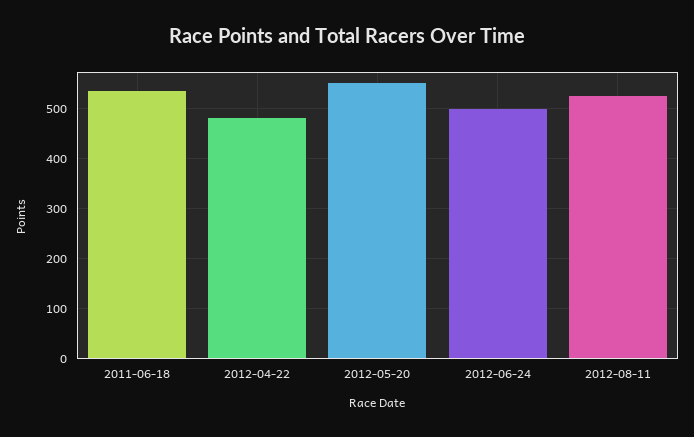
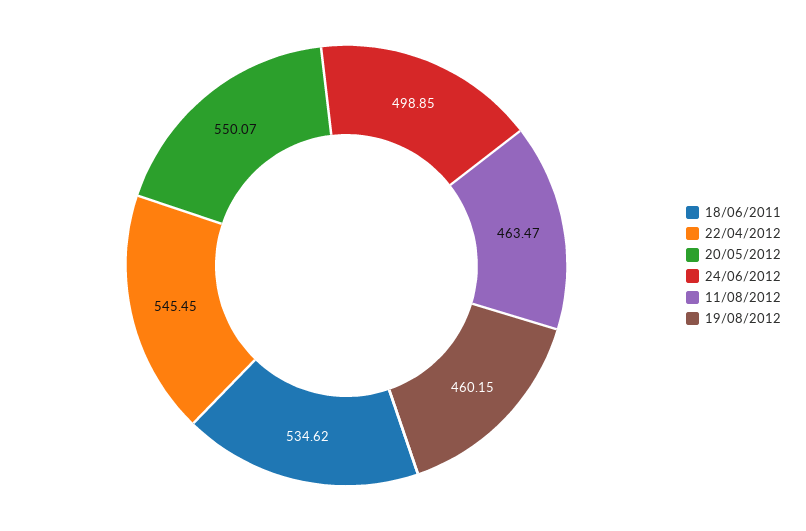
2012-04-22: 480 -> 545.45
2012-08-11: 520 -> 463.47
19/08/2012: none -> 460.15

